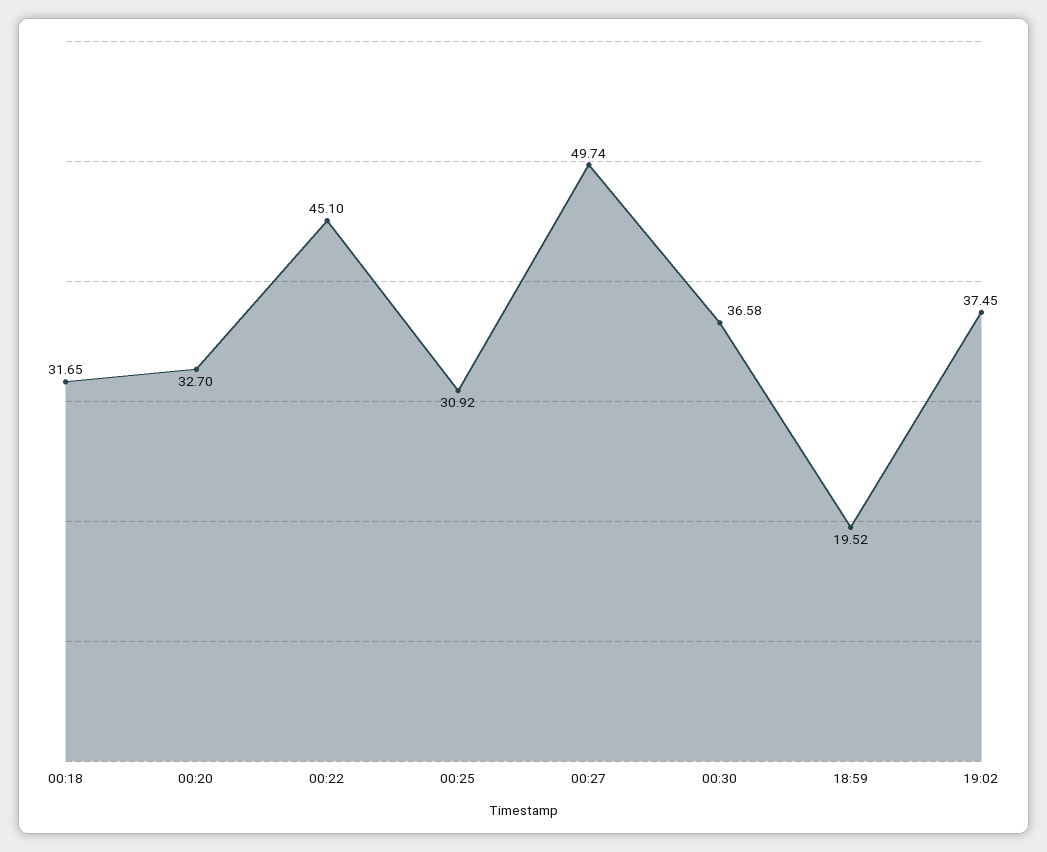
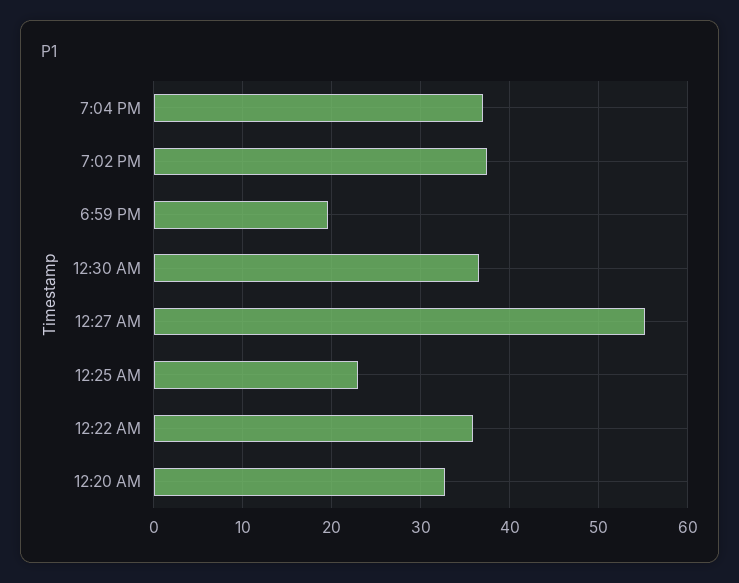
00:18: 31.65 -> none
00:22: 45.1 -> 36
00:25: 30.92 -> 23
00:27: 49.74 -> 55
7:04 PM: none -> 37

